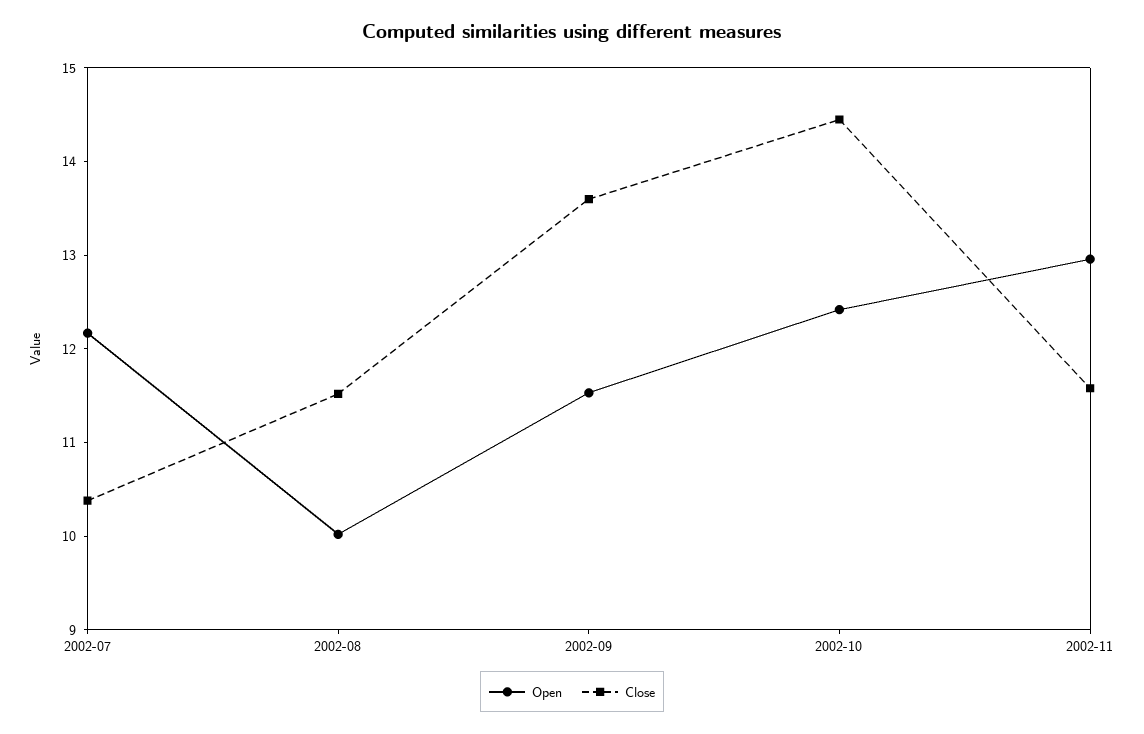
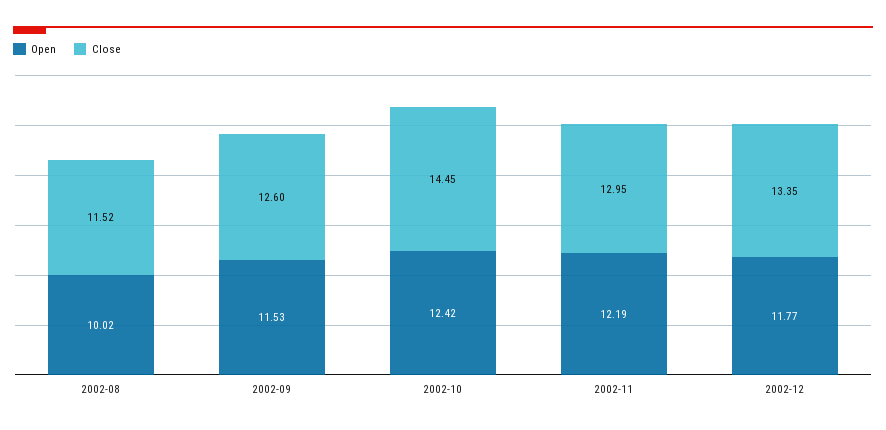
Open, 2002-07: 12.2 -> none
Close, 2002-07: 10.4 -> none
Close, 2002-09: 13.6 -> 12.6
Open, 2002-11: 13 -> 12.19
Close, 2002-11: 11.6 -> 12.95
Open, 2002-12: none -> 11.77
Close, 2002-12: none -> 13.35

